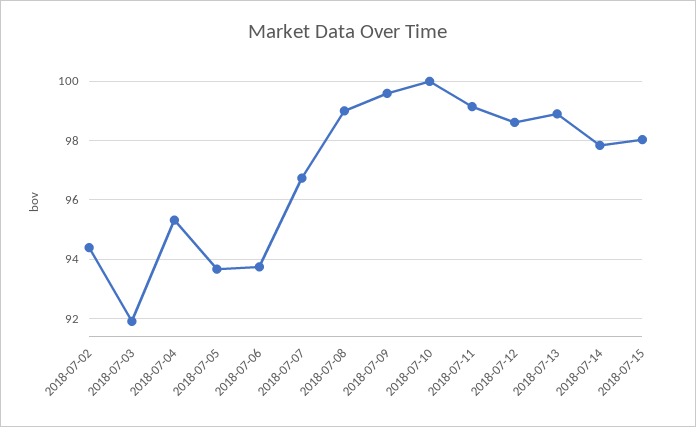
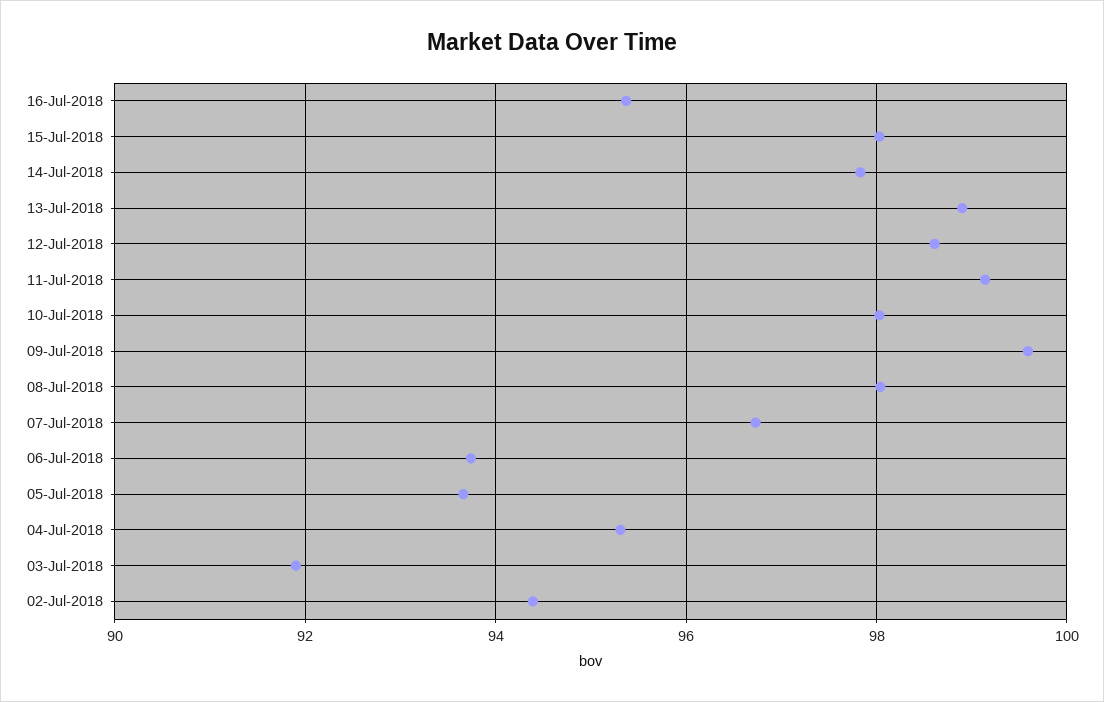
2018-07-08: 99 -> 98
2018-07-10: 100 -> 98
16-Jul-2018: none -> 95.4

